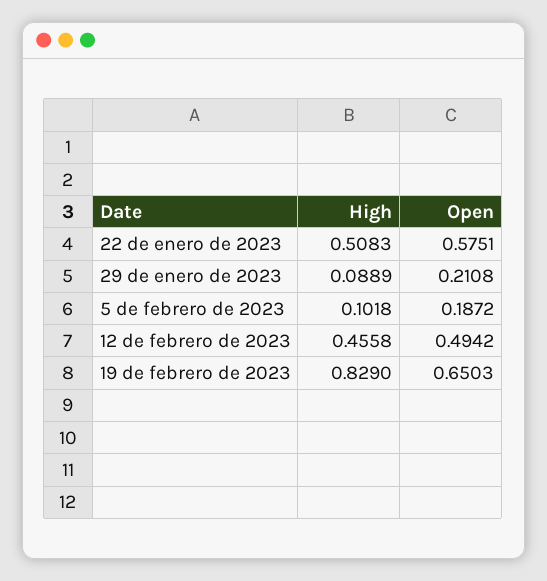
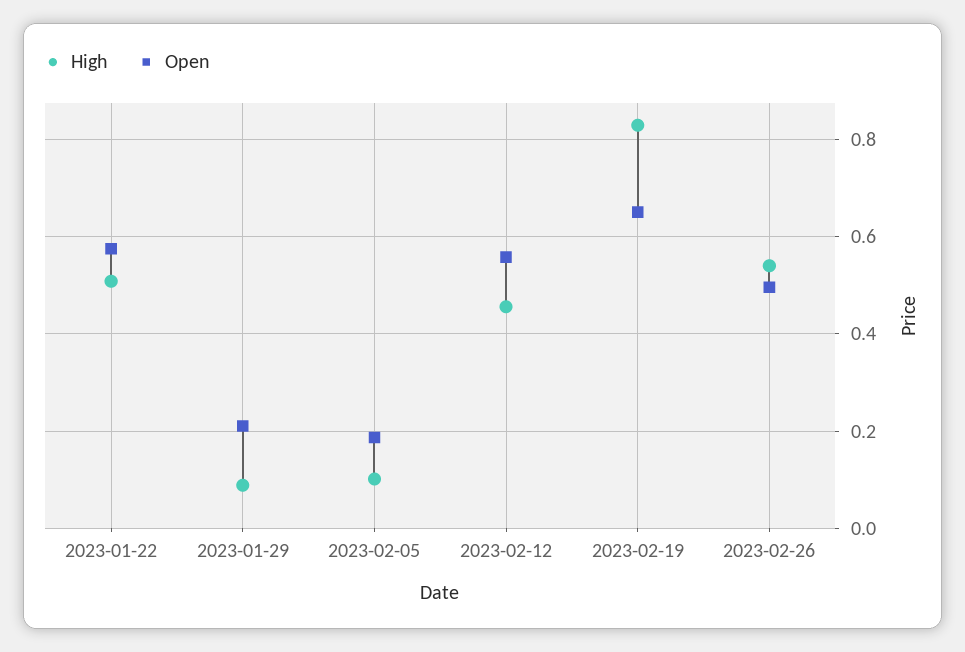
Open, 12 de febrero de 2023: 0.4942 -> 0.56
High, 2023-02-26: none -> 0.54
Open, 2023-02-26: none -> 0.5

